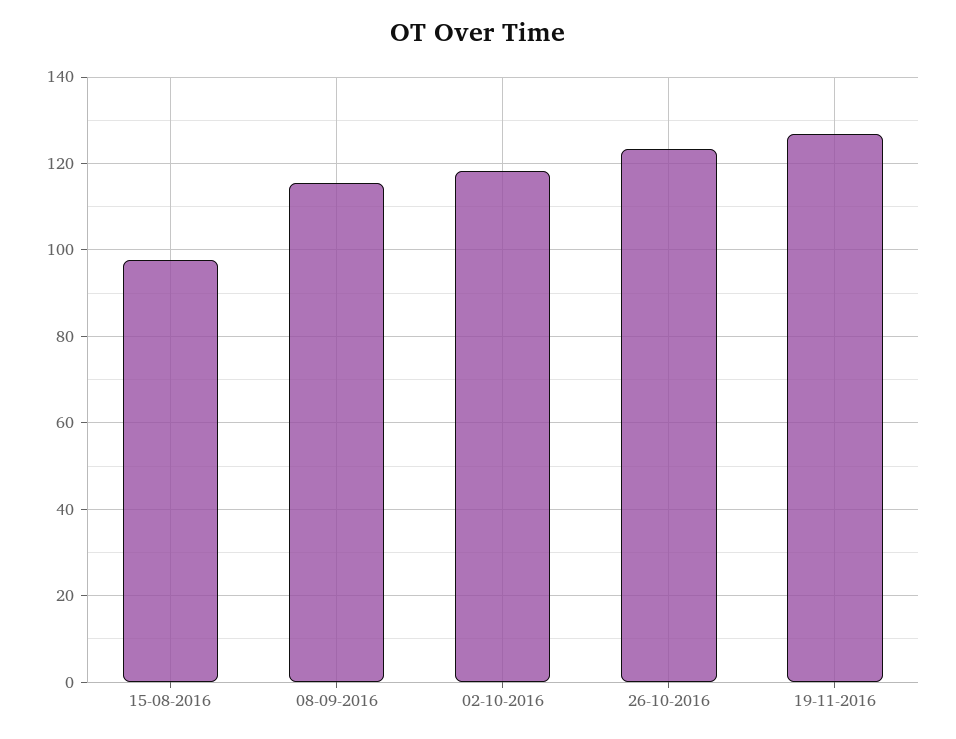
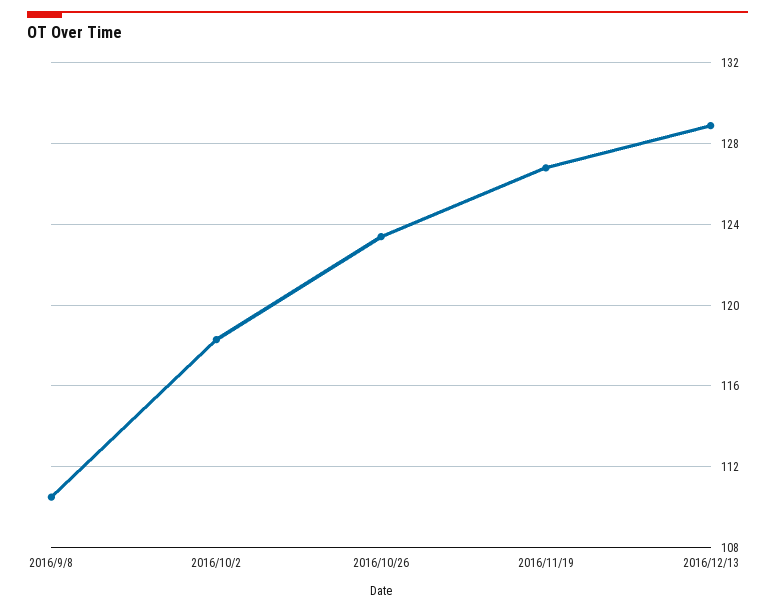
15-08-2016: 98 -> none
08-09-2016: 116 -> 110.5
2016/12/13: none -> 129

